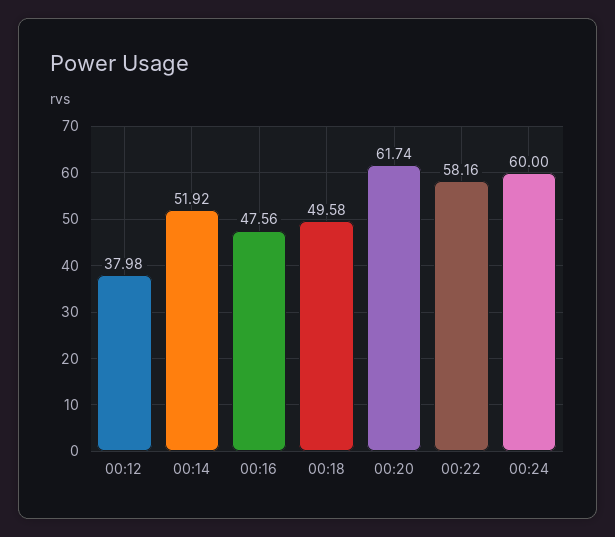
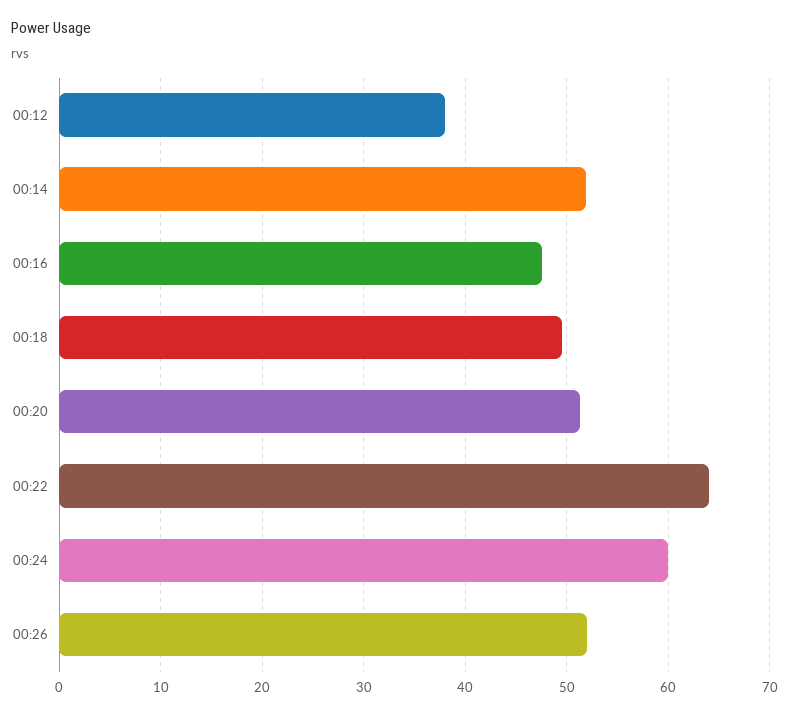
00:20: 61.74 -> 51
00:22: 58.16 -> 64
00:26: none -> 52

